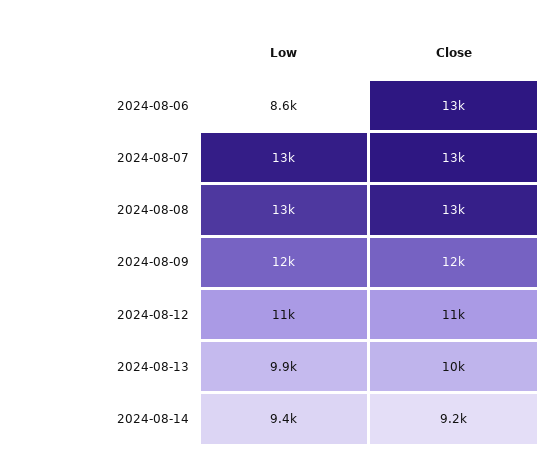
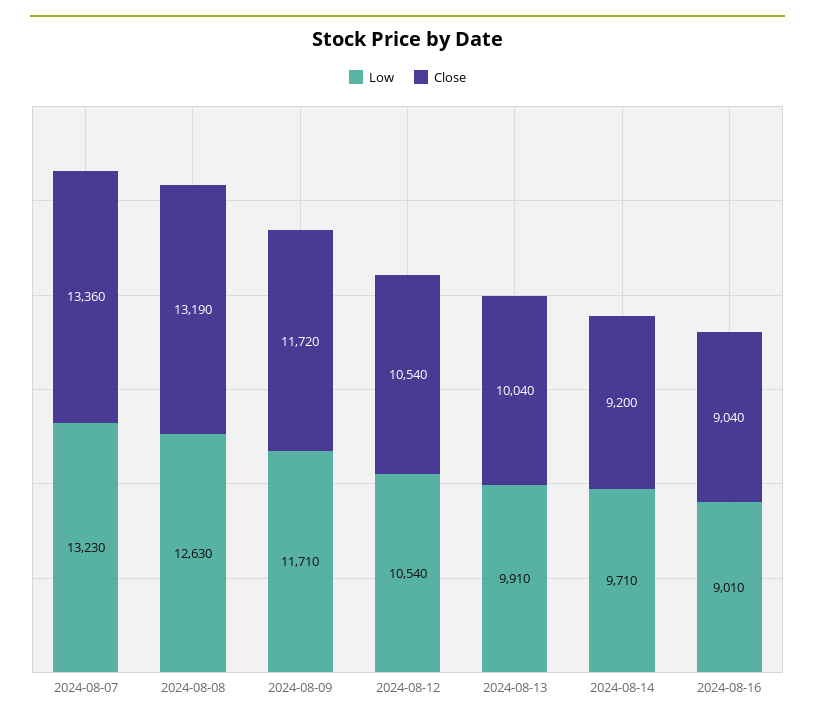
Low, 2024-08-06: 8600 -> none
Close, 2024-08-06: 13000 -> none
Low, 2024-08-14: 9400 -> 9710
Low, 2024-08-16: none -> 9010
Close, 2024-08-16: none -> 9040

